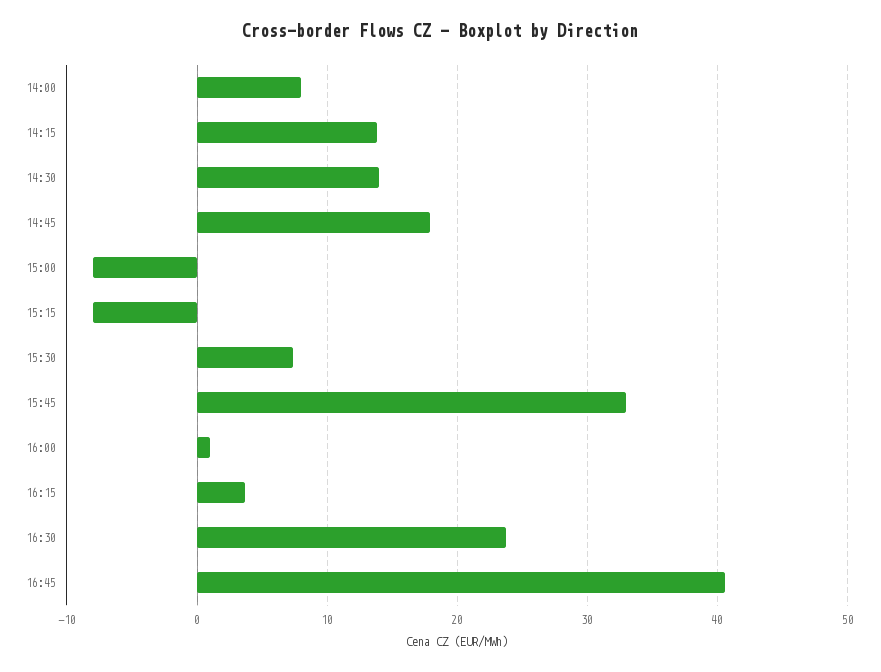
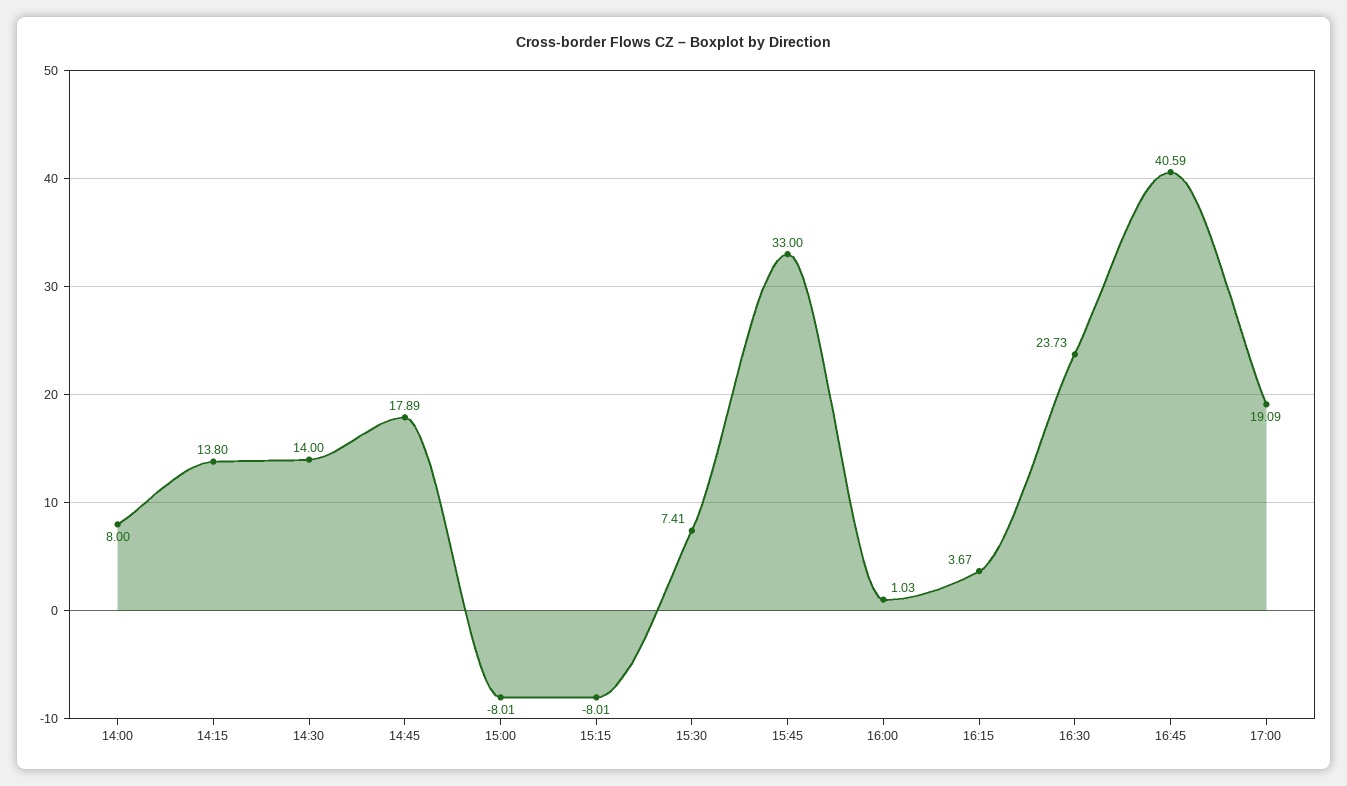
17:00: none -> 19.09

